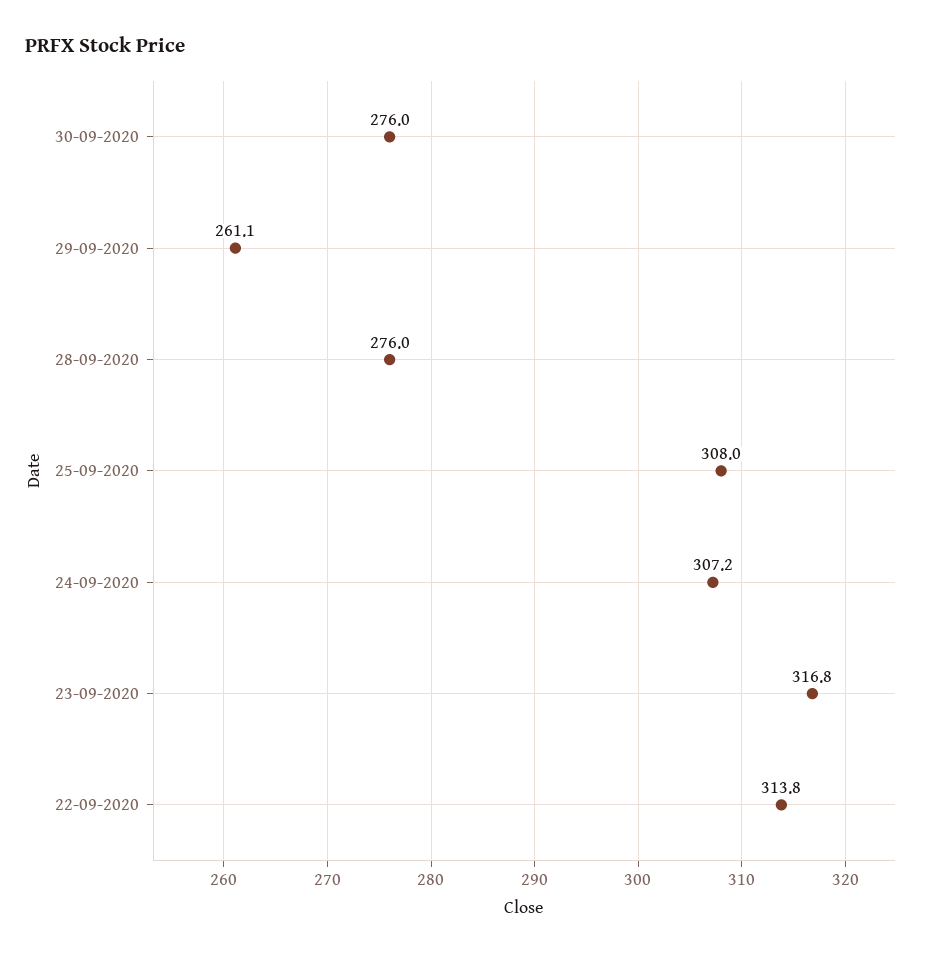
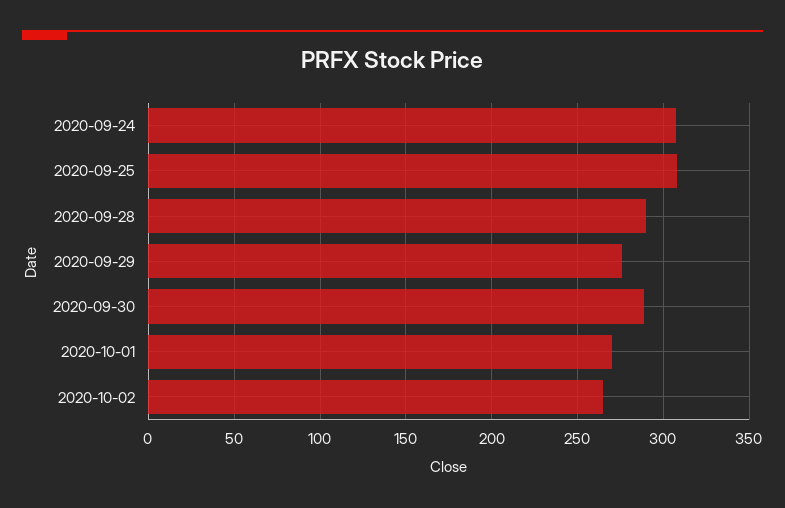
30-09-2020: 276 -> 290
29-09-2020: 261.1 -> 275
28-09-2020: 276 -> 290
23-09-2020: 316.8 -> none
22-09-2020: 313.8 -> none
2020-10-01: none -> 270
2020-10-02: none -> 265

